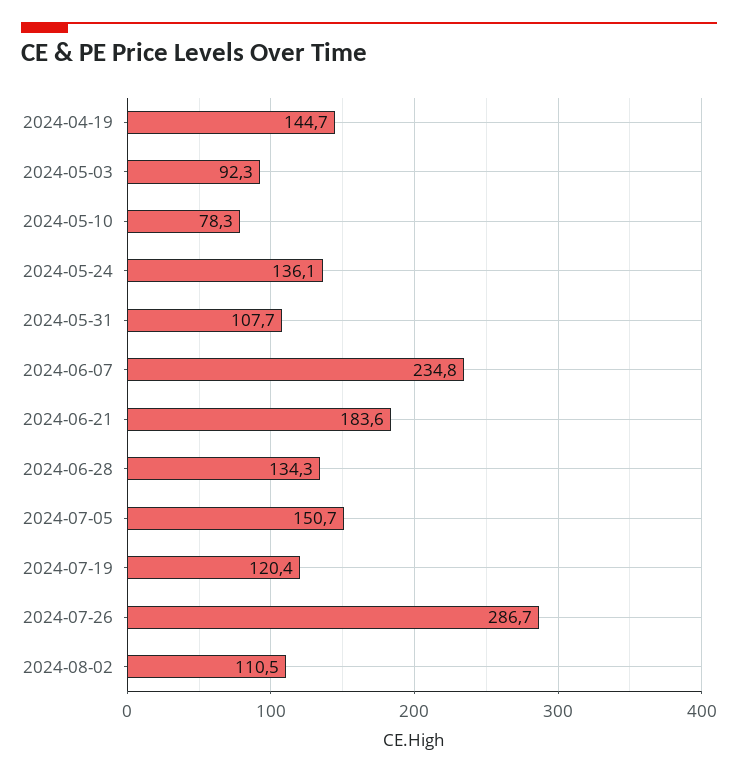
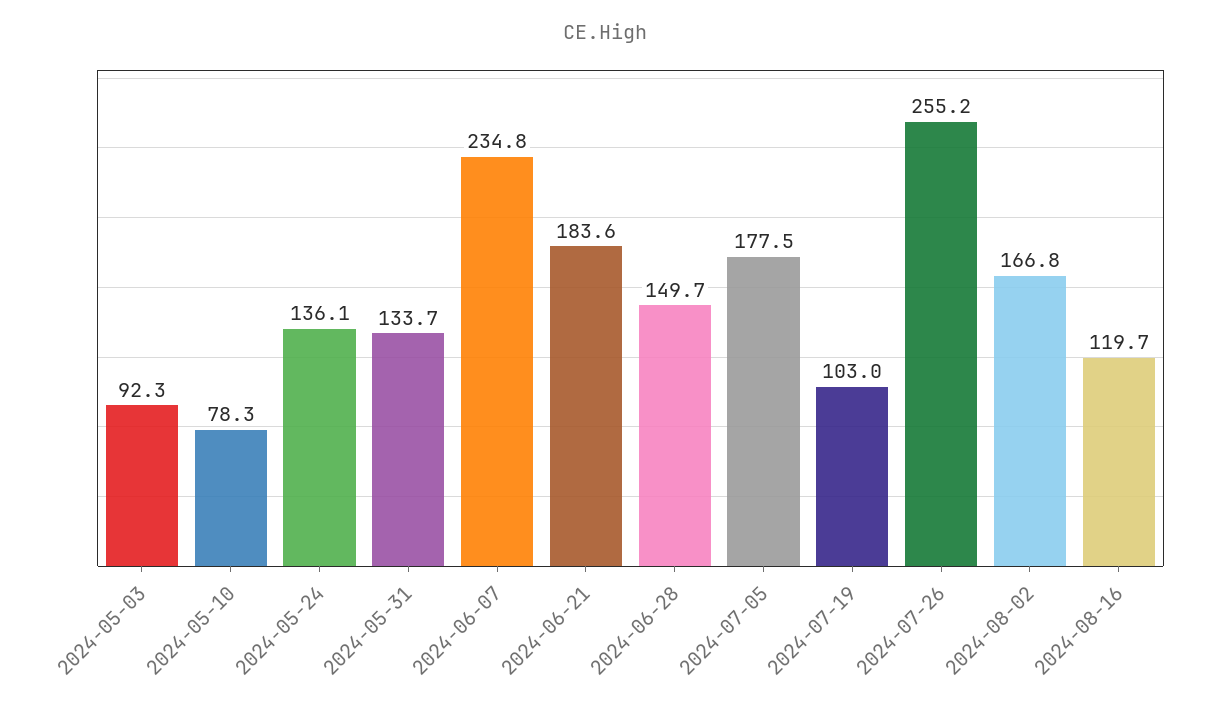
2024-04-19: 144.7 -> none
2024-05-31: 107.7 -> 133.7
2024-06-28: 134.3 -> 149.7
2024-07-05: 150.7 -> 177.5
2024-07-19: 120.4 -> 103
2024-07-26: 286.7 -> 255.2
2024-08-02: 110.5 -> 166.8
2024-08-16: none -> 119.7

